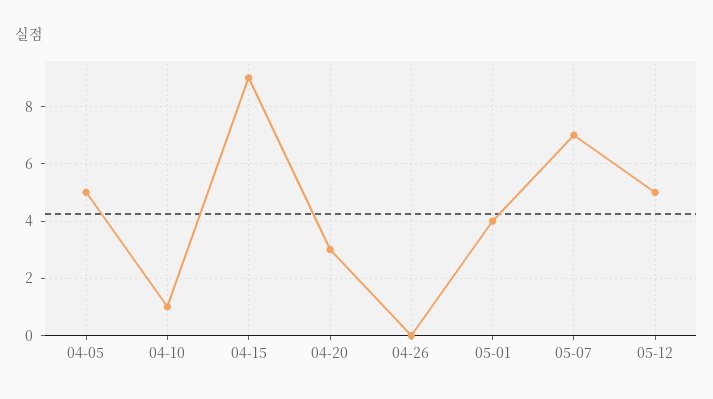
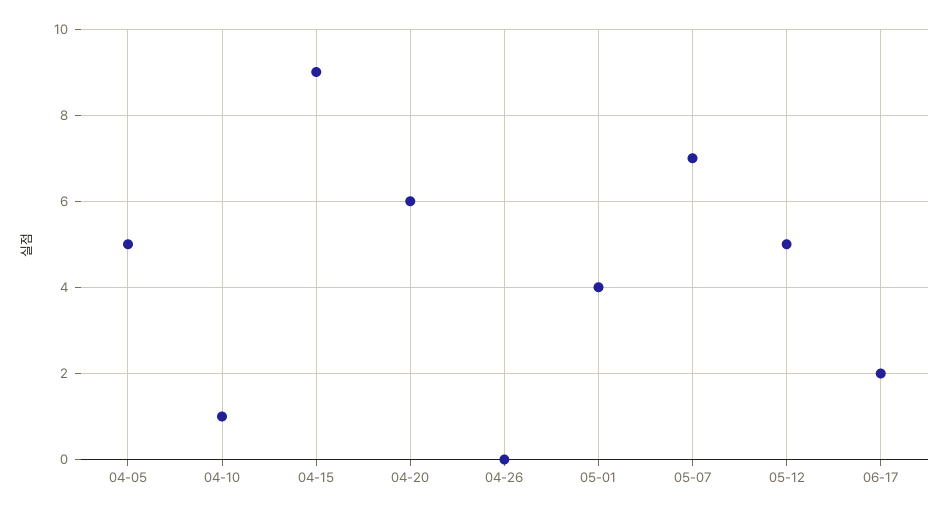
04-20: 3 -> 6
06-17: none -> 2

